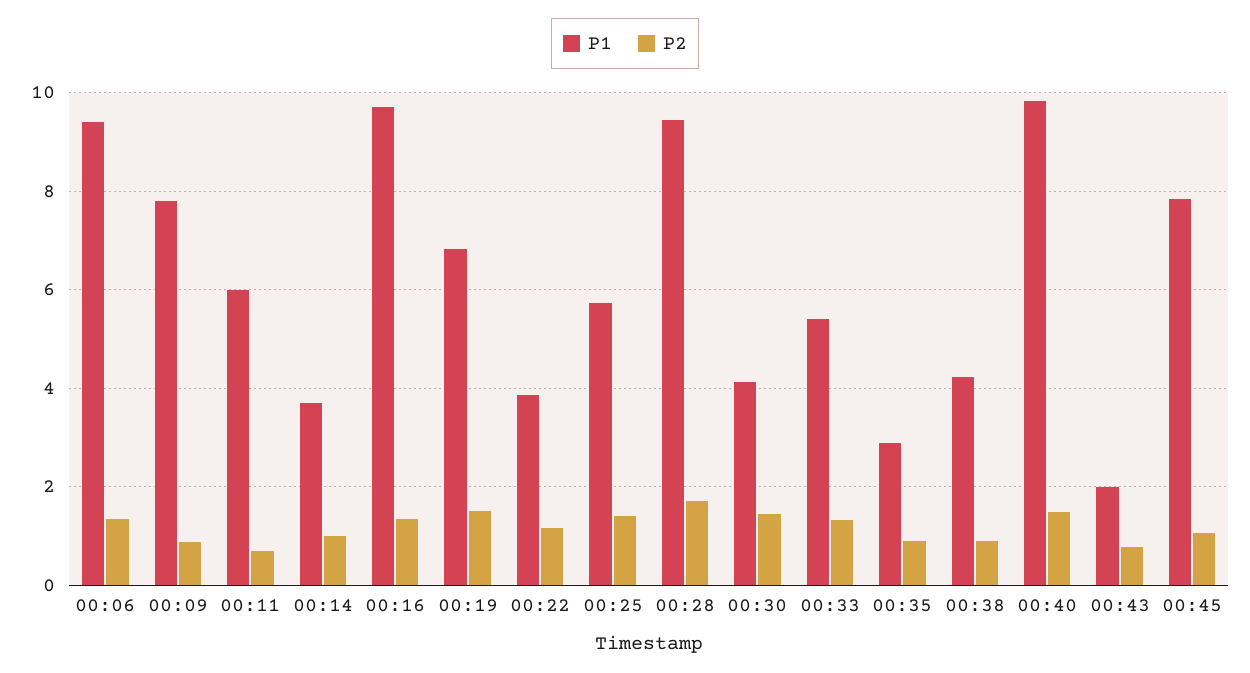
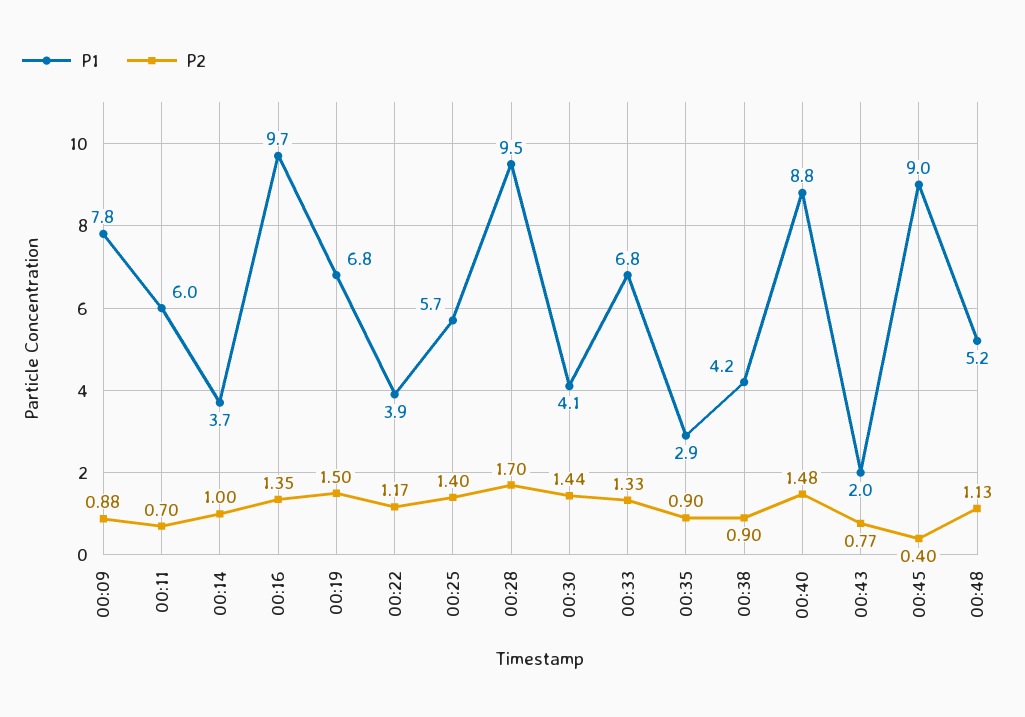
P1, 00:06: 9.4 -> none
P2, 00:06: 1.4 -> none
P1, 00:33: 5.4 -> 6.8
P1, 00:40: 9.8 -> 8.8
P1, 00:45: 7.8 -> 9
P2, 00:45: 1 -> 0.4
P1, 00:48: none -> 5.2
P2, 00:48: none -> 1.13

